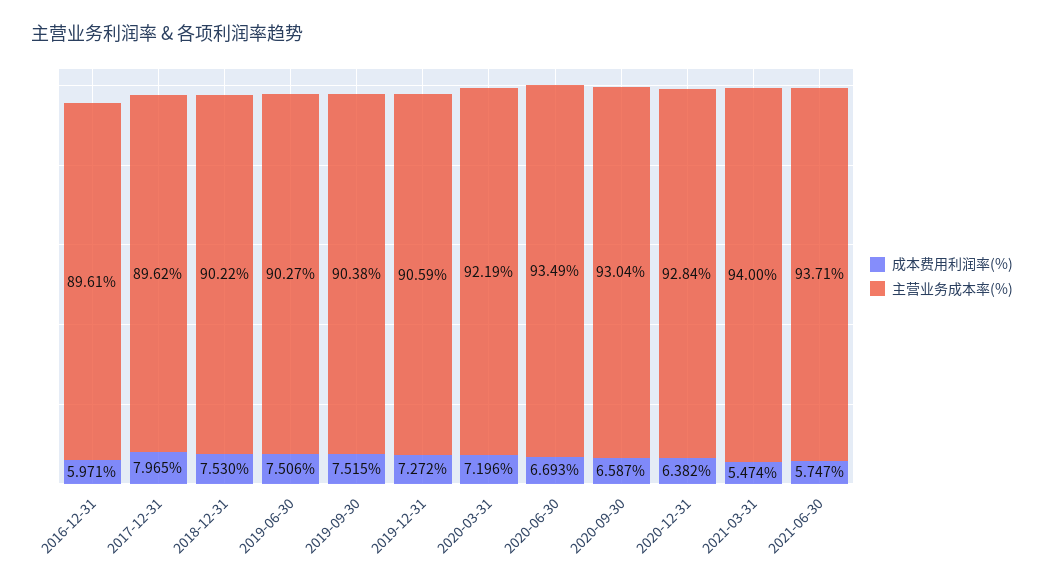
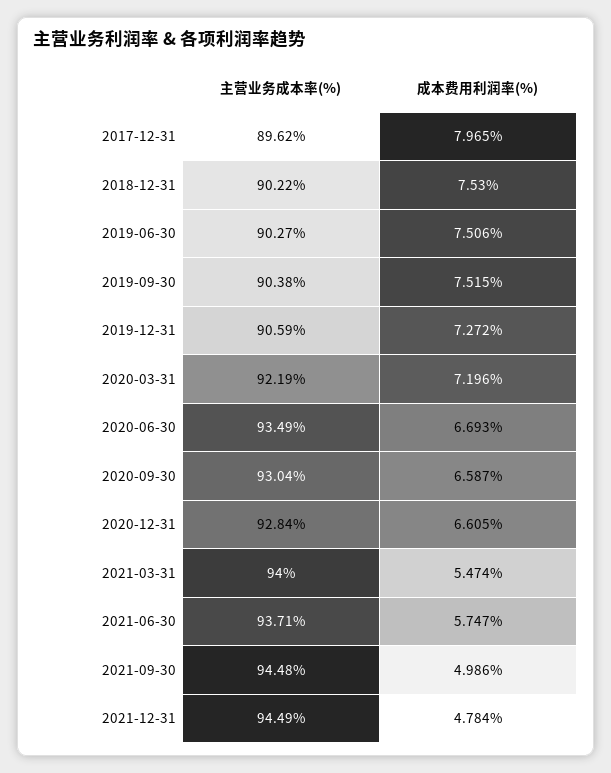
成本费用利润率(%), 2016-12-31: 5.971 -> none
主营业务成本率(%), 2016-12-31: 89.61 -> none
成本费用利润率(%), 2020-12-31: 6.382 -> 6.605
主营业务成本率(%), 2021-09-30: none -> 94.48
成本费用利润率(%), 2021-09-30: none -> 4.986
主营业务成本率(%), 2021-12-31: none -> 94.49
成本费用利润率(%), 2021-12-31: none -> 4.784

